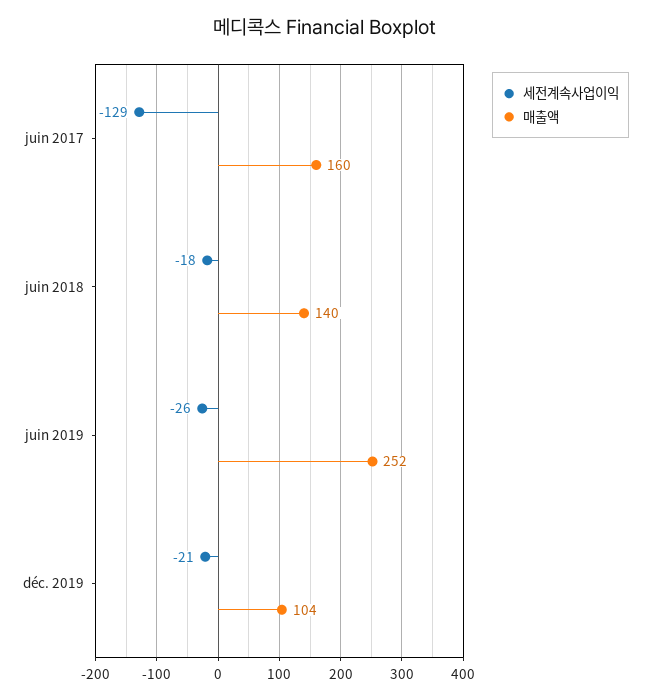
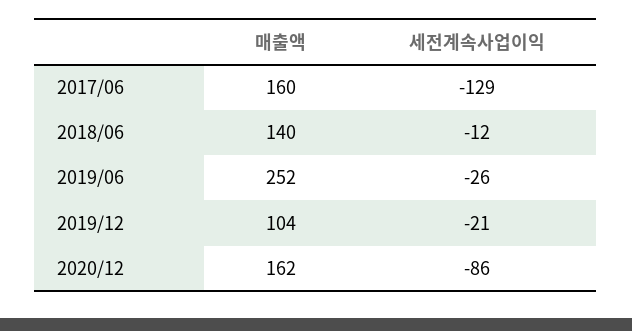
세전계속사업이익, juin 2018: -18 -> -12
매출액, 2020/12: none -> 162
세전계속사업이익, 2020/12: none -> -86

